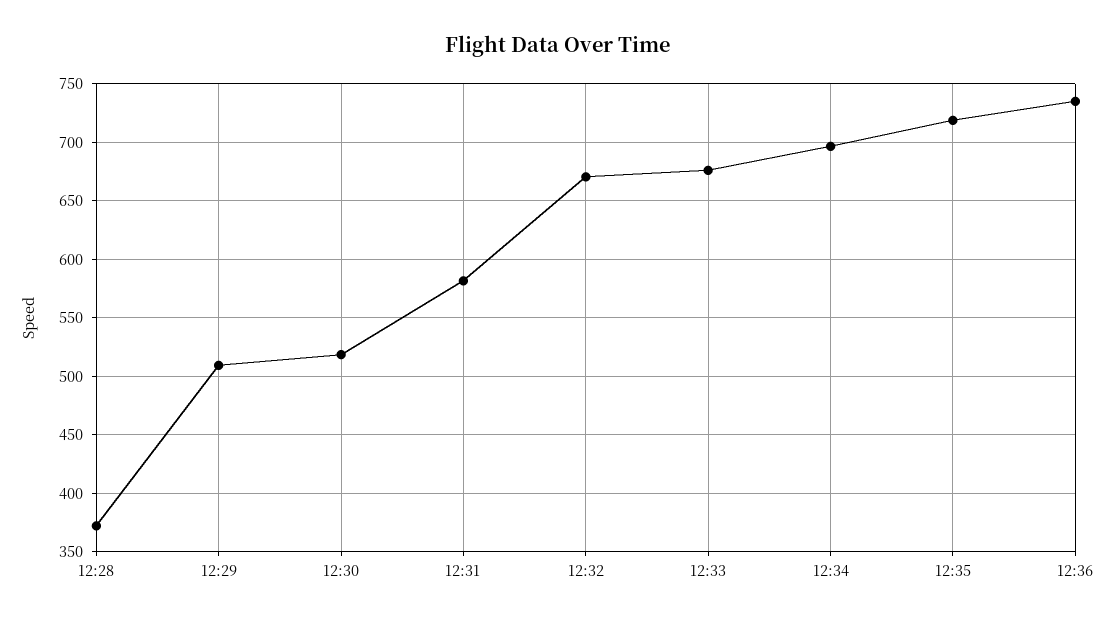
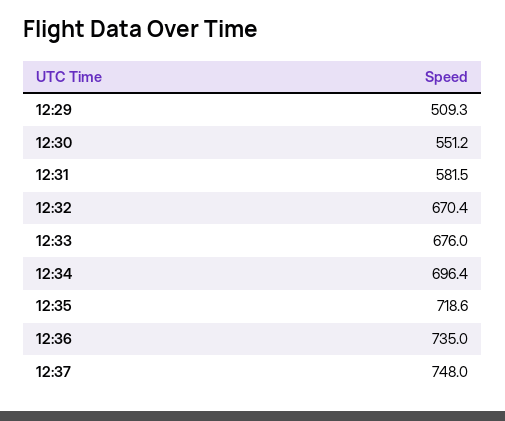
12:28: 370 -> none
12:30: 520 -> 551.2
12:37: none -> 748

